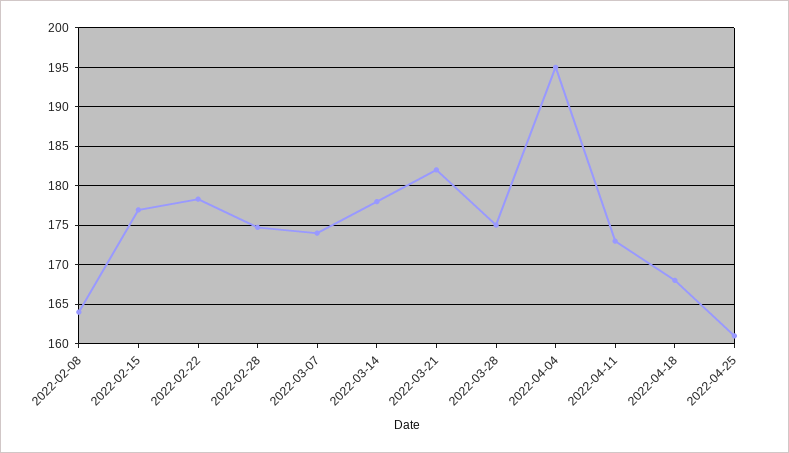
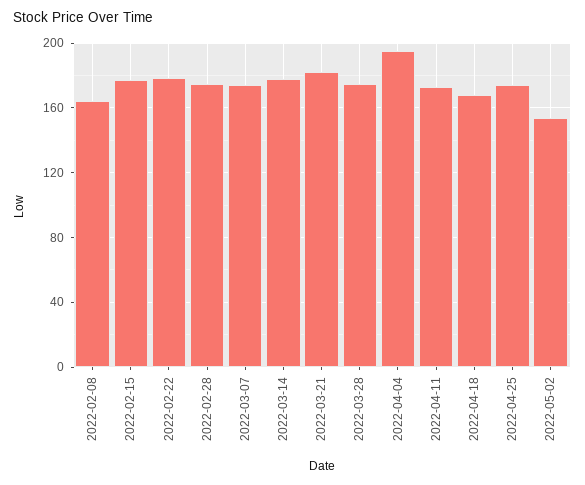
2022-04-25: 161 -> 175
2022-05-02: none -> 155

